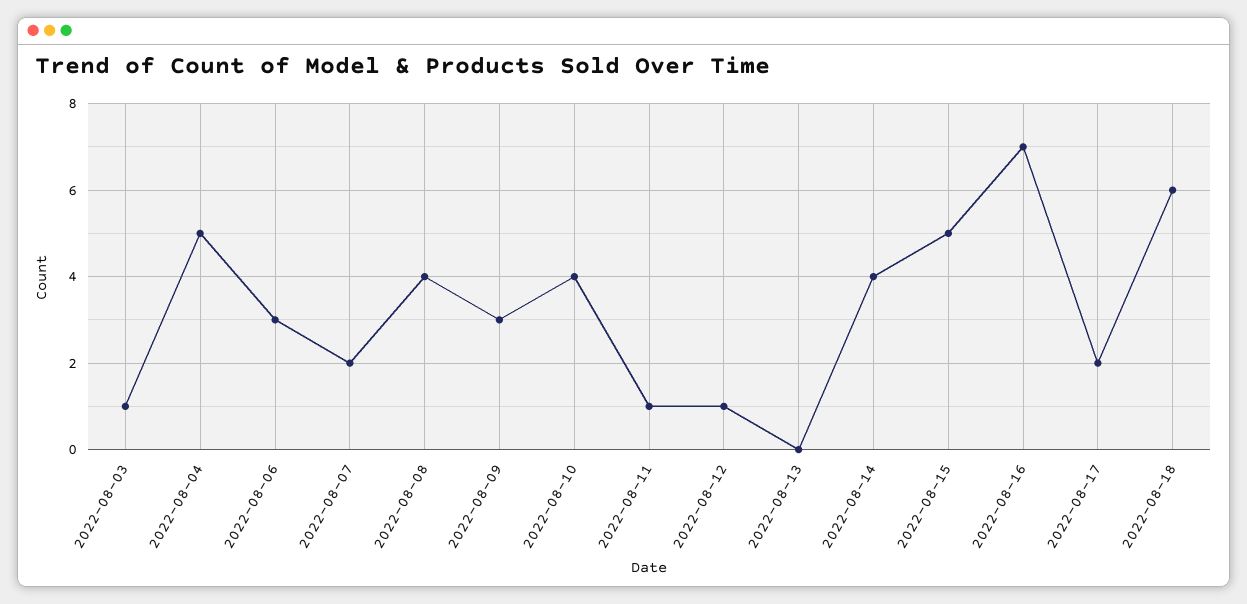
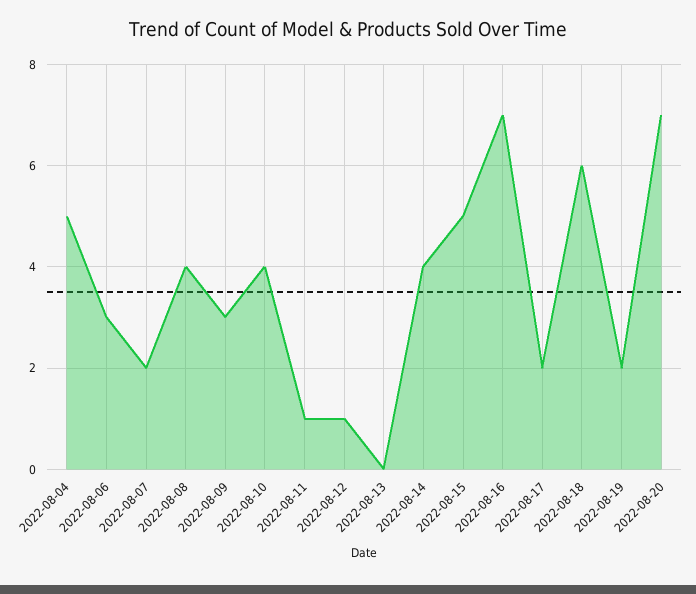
2022-08-03: 1 -> none
2022-08-19: none -> 2
2022-08-20: none -> 7

